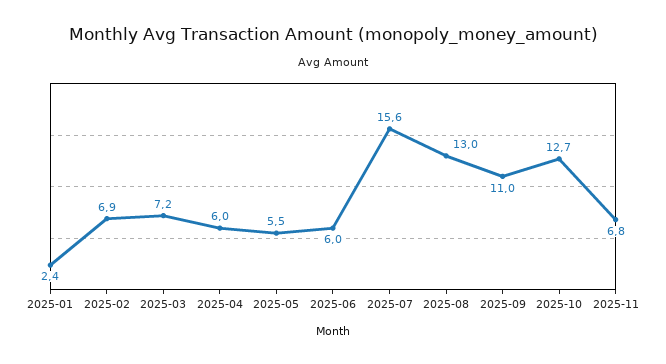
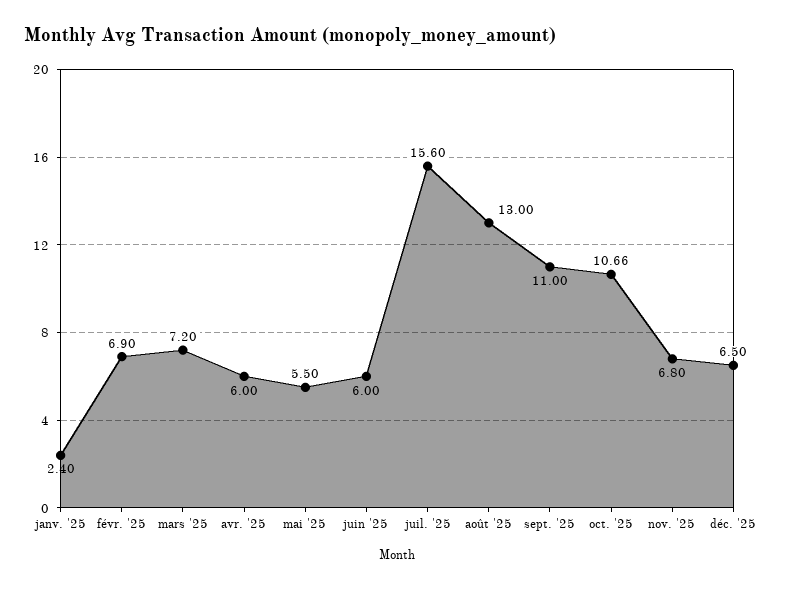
2025-10: 12.7 -> 10.66
déc. '25: none -> 6.5

